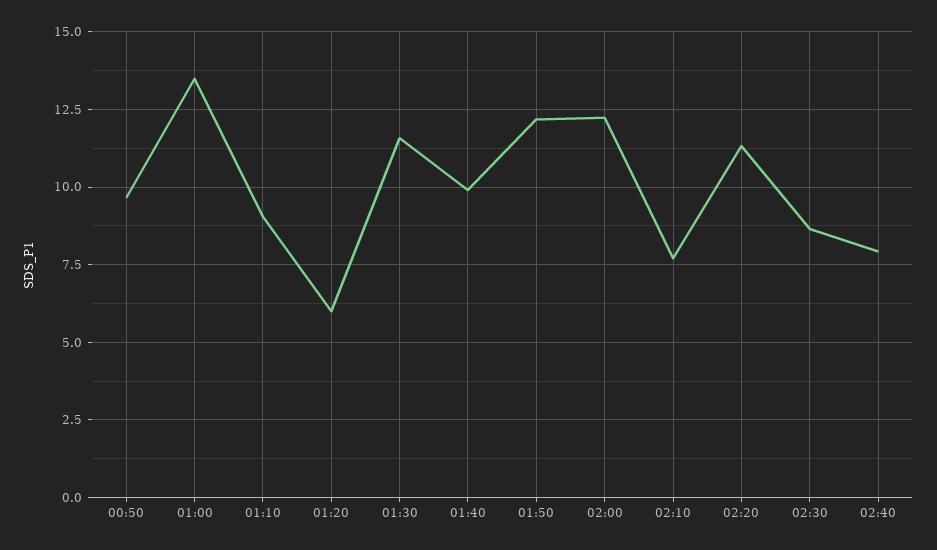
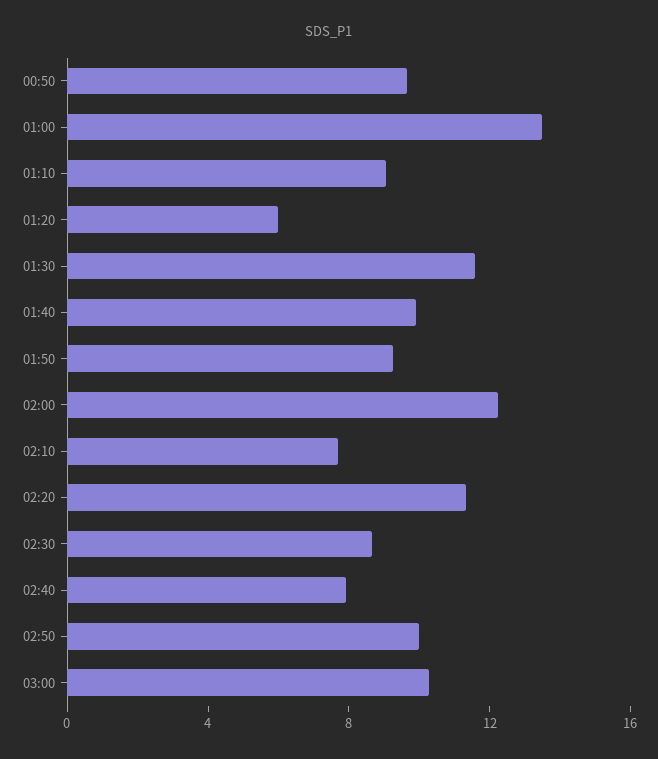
01:50: 12.25 -> 9
02:50: none -> 10
03:00: none -> 10

